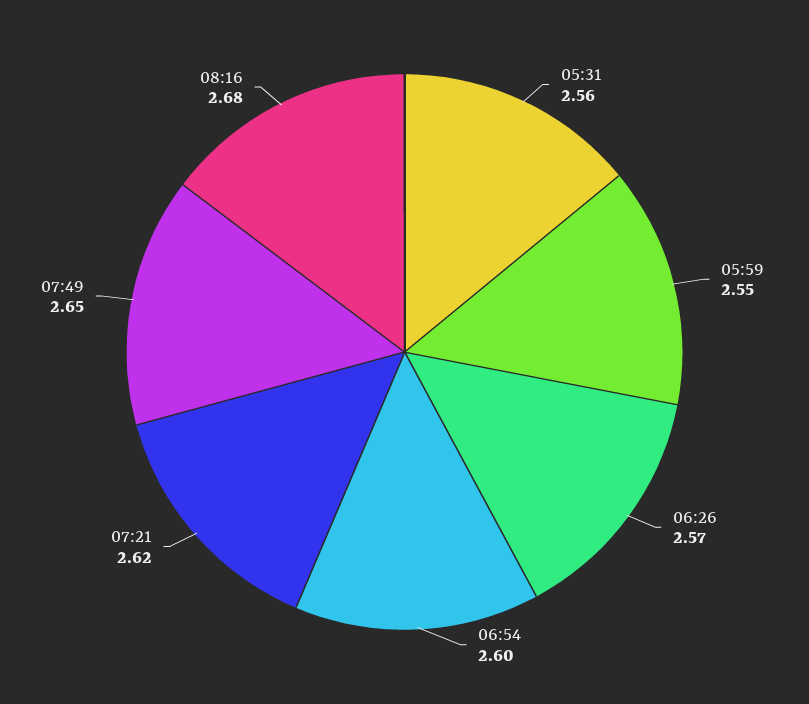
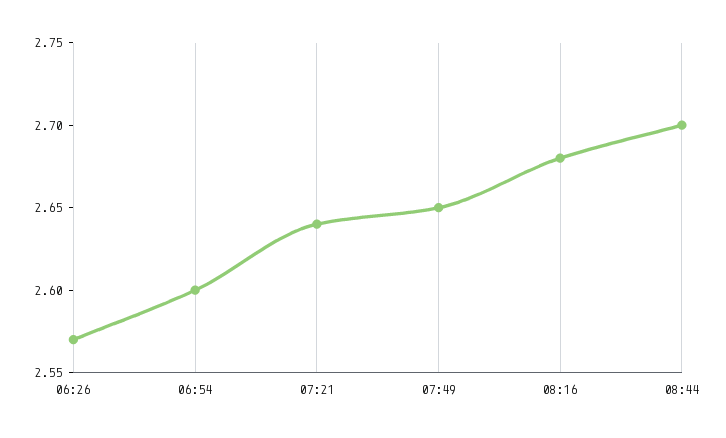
05:31: 2.56 -> none
05:59: 2.55 -> none
07:21: 2.62 -> 2.64
08:44: none -> 2.7

